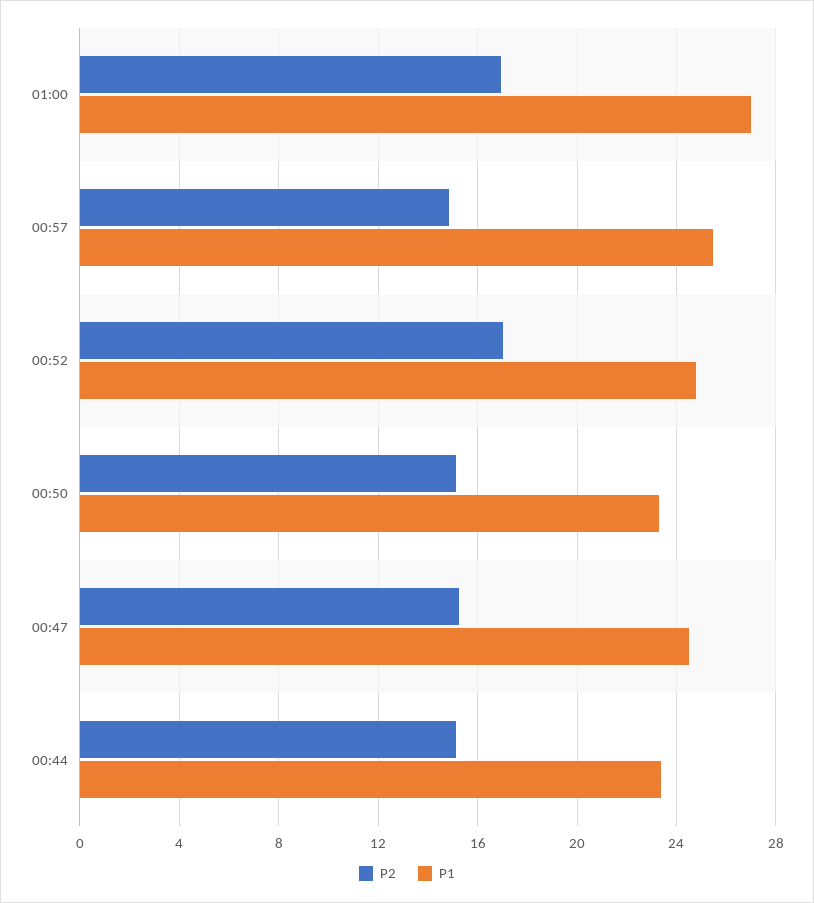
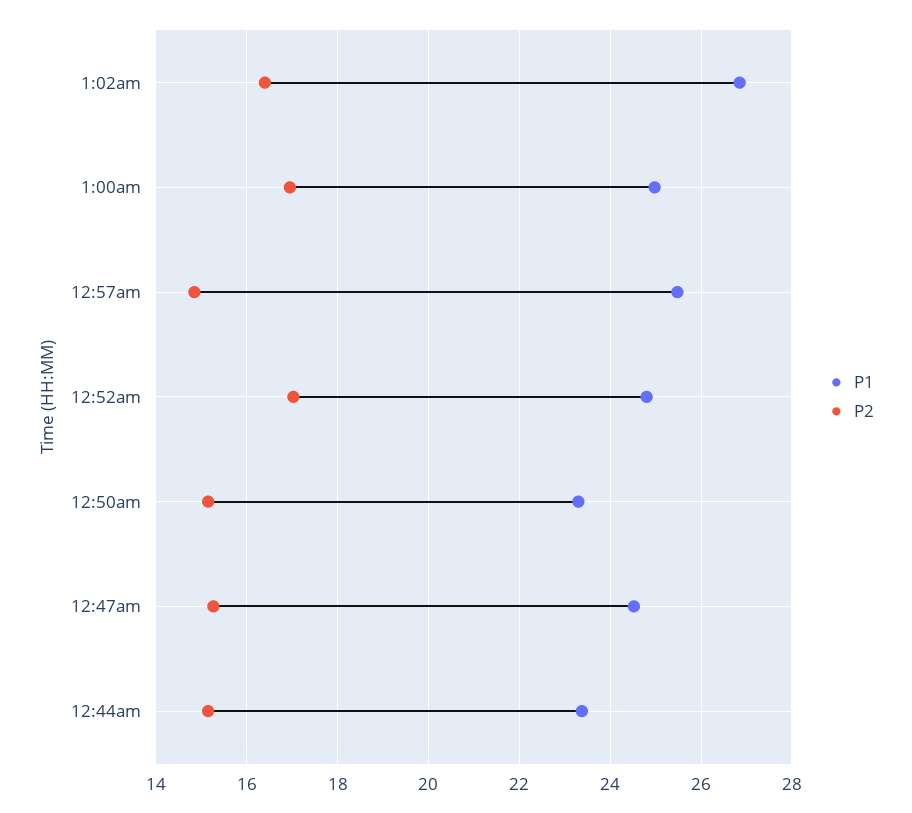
P1, 01:00: 27 -> 25
P1, 1:02am: none -> 26.8
P2, 1:02am: none -> 16.4

